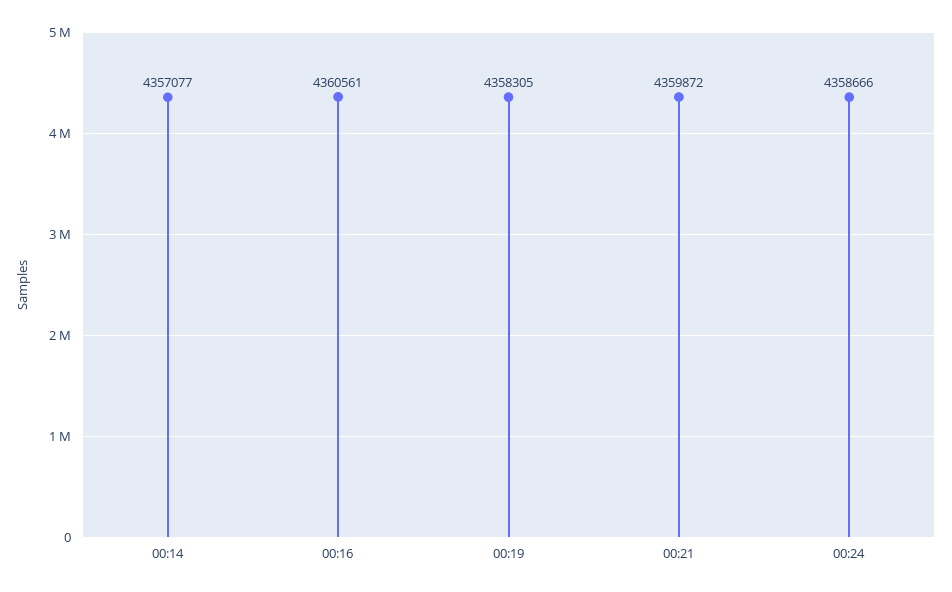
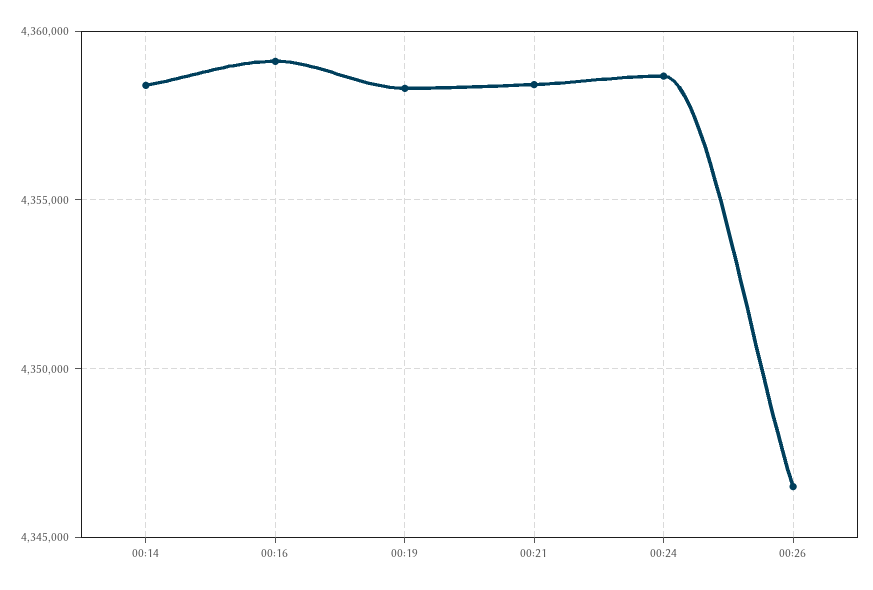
00:14: 4357077 -> 4358500
00:16: 4360561 -> 4359000
00:21: 4359872 -> 4358500
00:26: none -> 4346500

